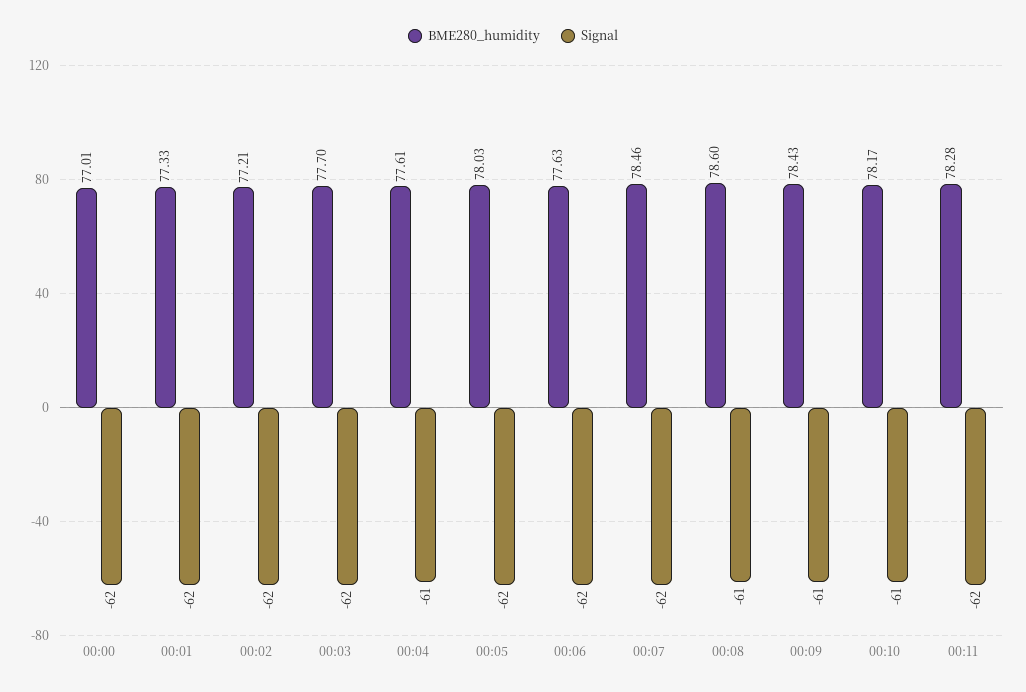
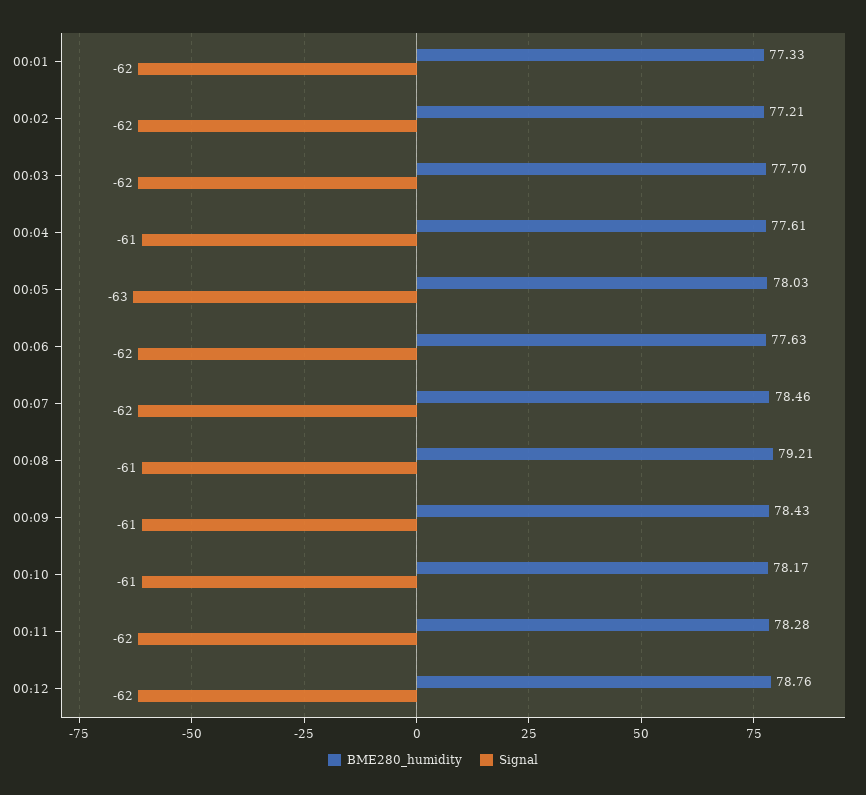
BME280_humidity, 00:00: 77.01 -> none
Signal, 00:00: -62 -> none
Signal, 00:05: -62 -> -63
BME280_humidity, 00:08: 78.6 -> 79.21
BME280_humidity, 00:12: none -> 78.76
Signal, 00:12: none -> -62

